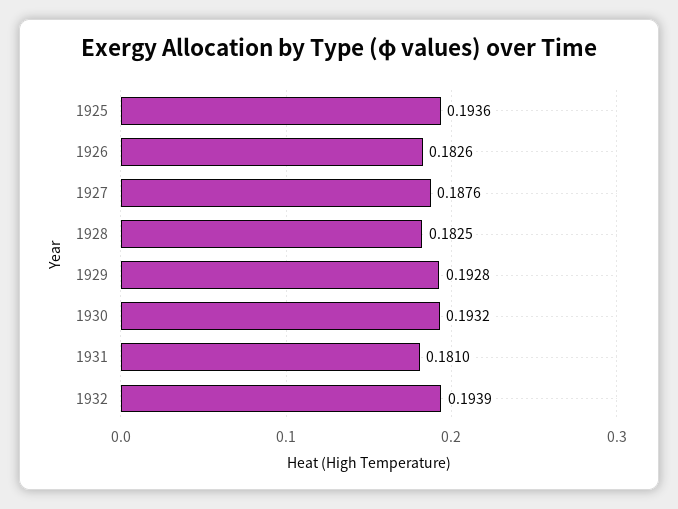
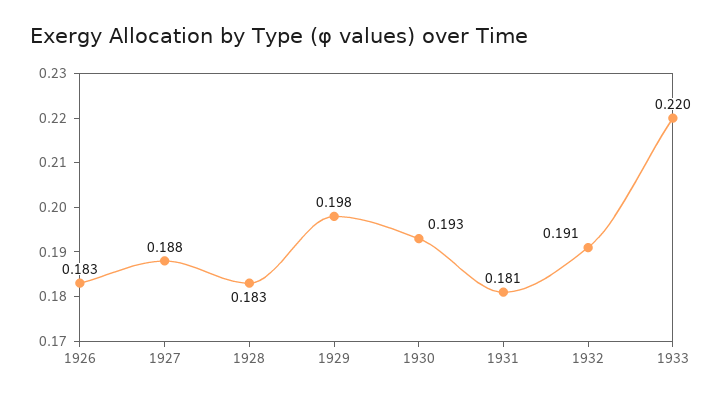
1925: 0.1936 -> none
1929: 0.1928 -> 0.198
1932: 0.1939 -> 0.191
1933: none -> 0.22

